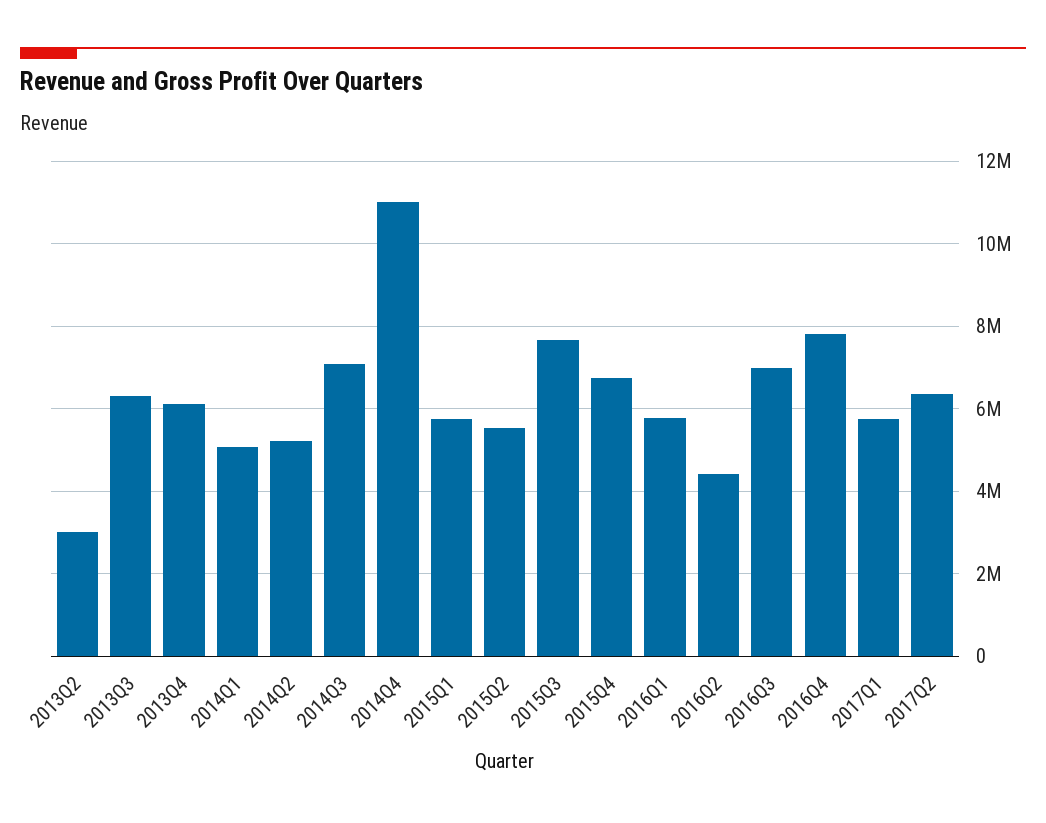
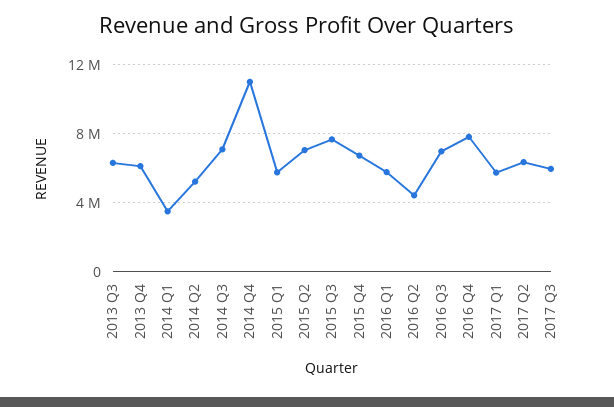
2013Q2: 3000000 -> none
2014Q1: 5000000 -> 3500000
2015Q2: 5600000 -> 7000000
2017 Q3: none -> 6000000

